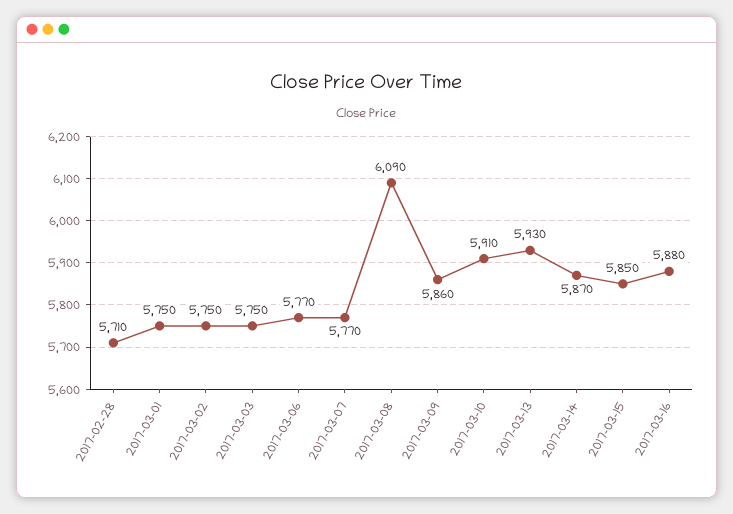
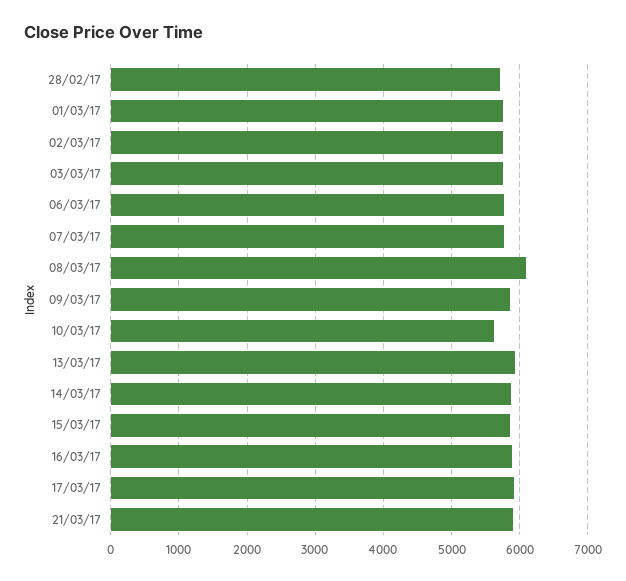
2017-03-10: 5910 -> 5600
17/03/17: none -> 5900
21/03/17: none -> 5900

